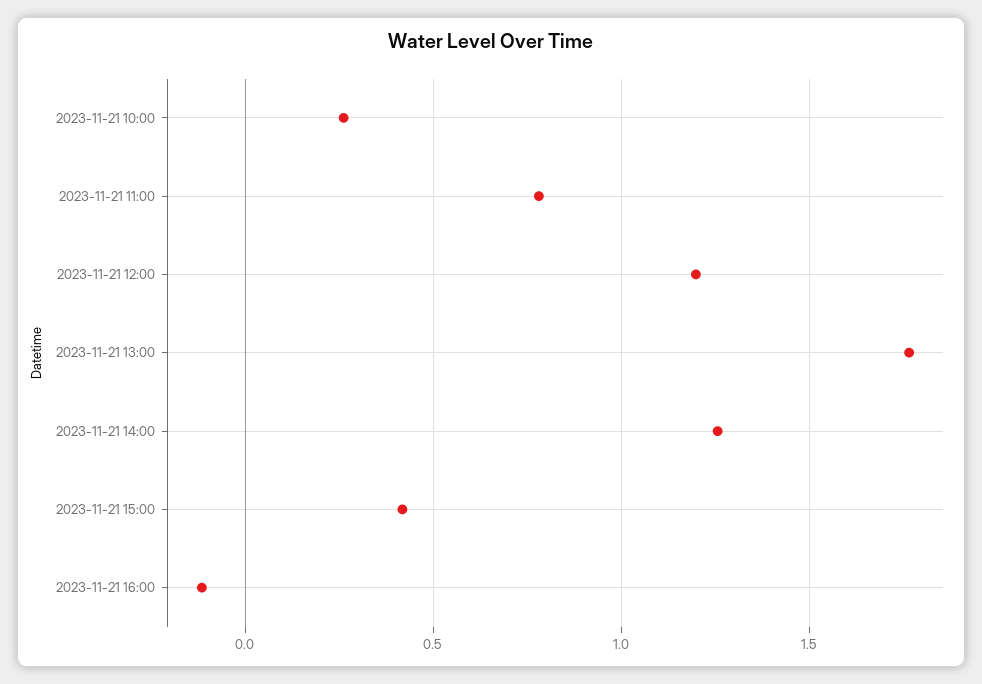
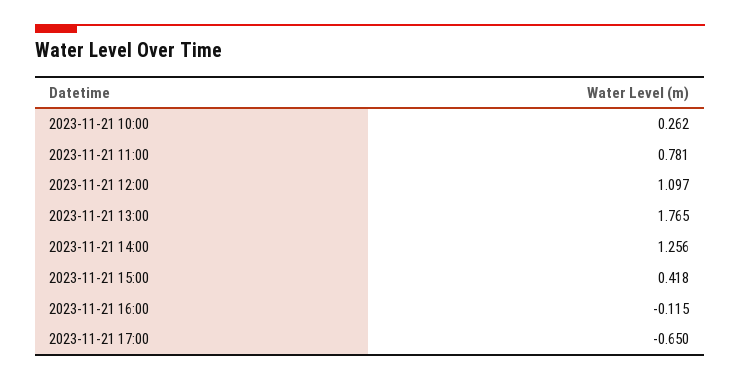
2023-11-21 12:00: 1.2 -> 1.097
2023-11-21 17:00: none -> -0.65

